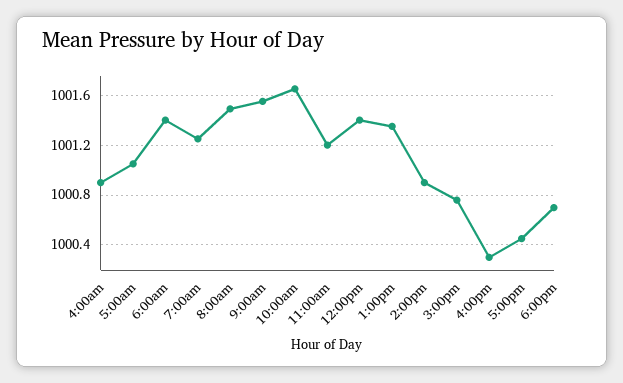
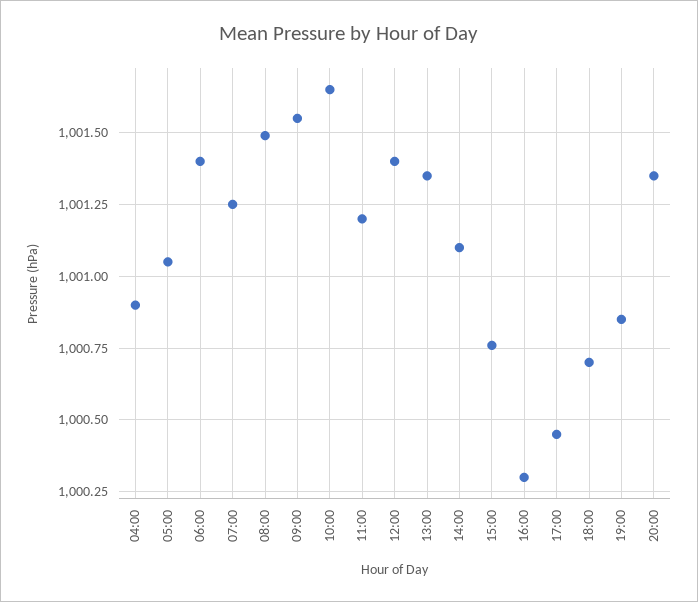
2:00pm: 1000.9 -> 1001.1
19:00: none -> 1000.85
20:00: none -> 1001.35

